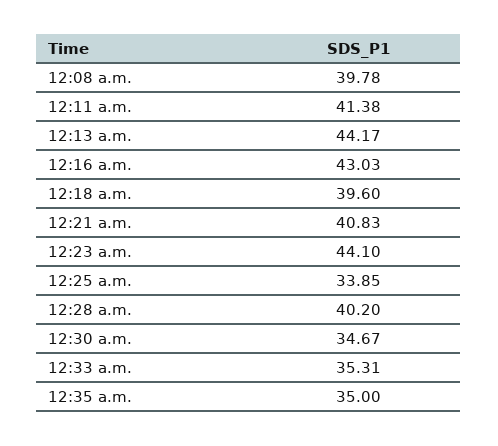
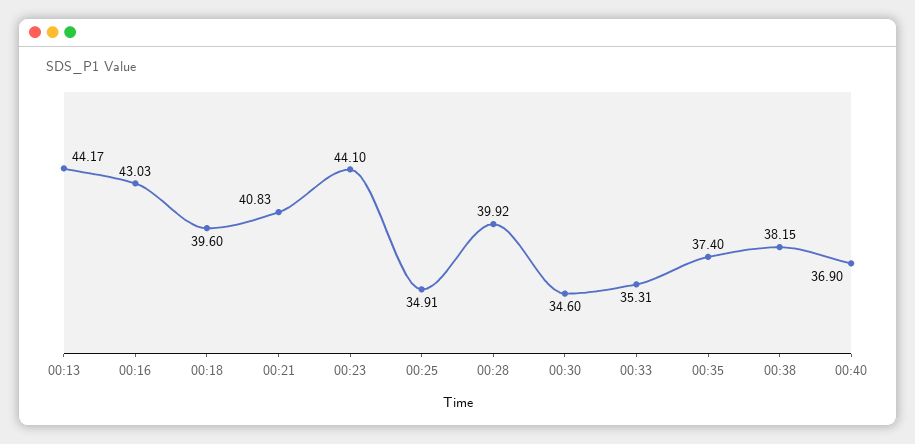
12:08 a.m.: 39.78 -> none
12:11 a.m.: 41.38 -> none
12:25 a.m.: 33.85 -> 34.91
12:28 a.m.: 40.2 -> 39.92
12:30 a.m.: 34.67 -> 34.6
12:35 a.m.: 35 -> 37.4
00:38: none -> 38.15
00:40: none -> 36.9

